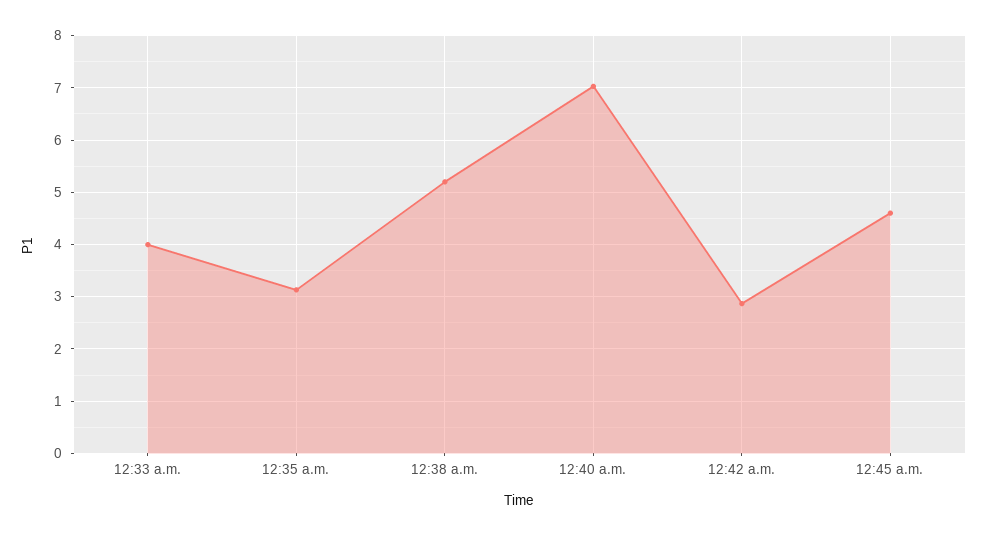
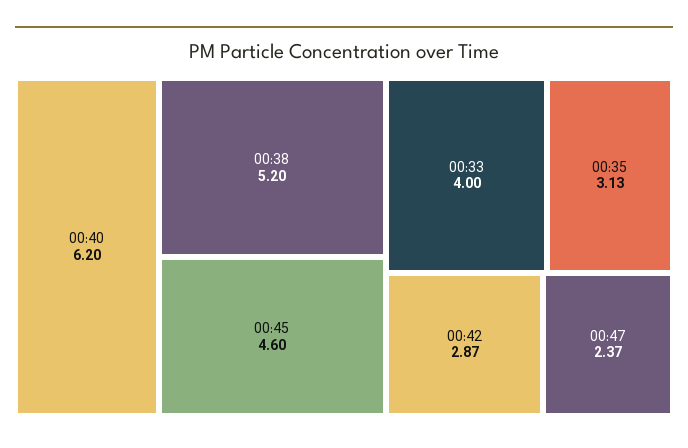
12:40 a.m.: 7 -> 6.2
00:47: none -> 2.37

